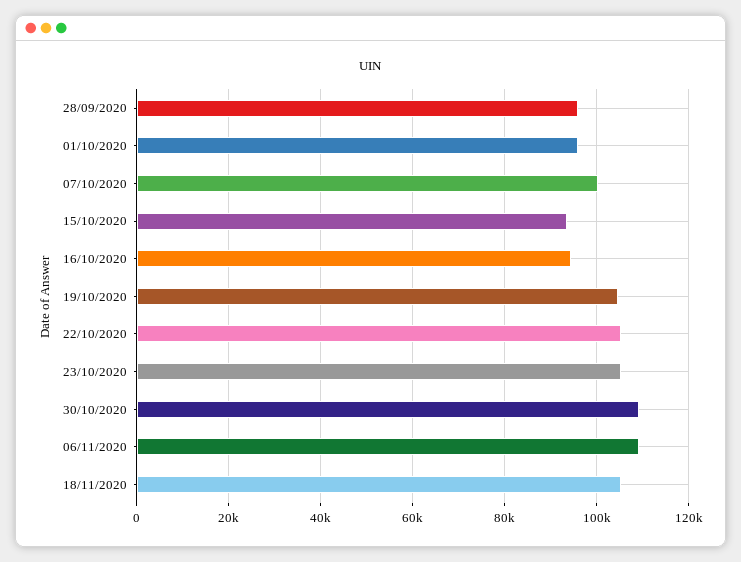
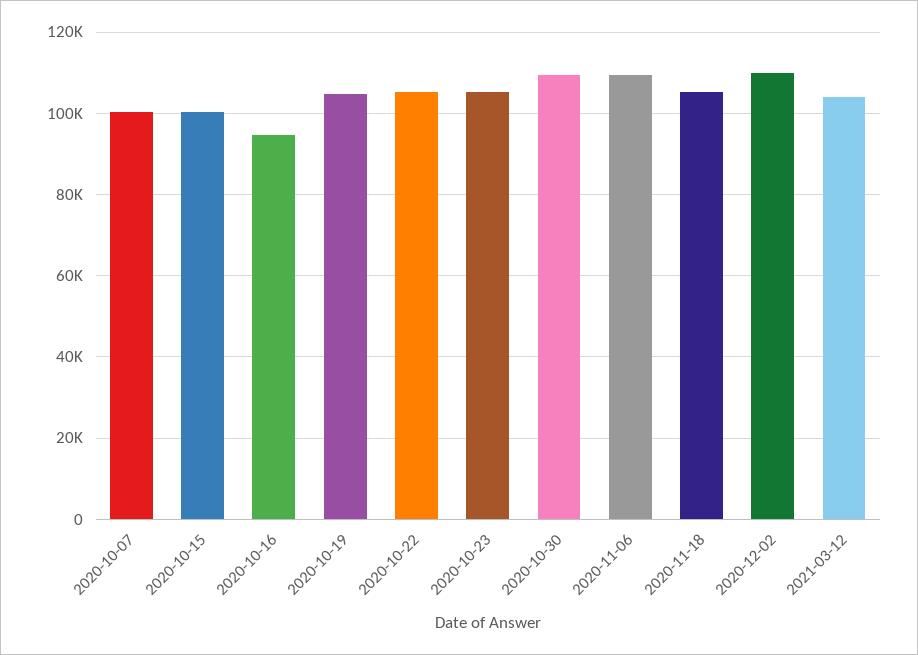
28/09/2020: 96000 -> none
01/10/2020: 96000 -> none
15/10/2020: 94000 -> 100000
2020-12-02: none -> 110000
2021-03-12: none -> 104000

